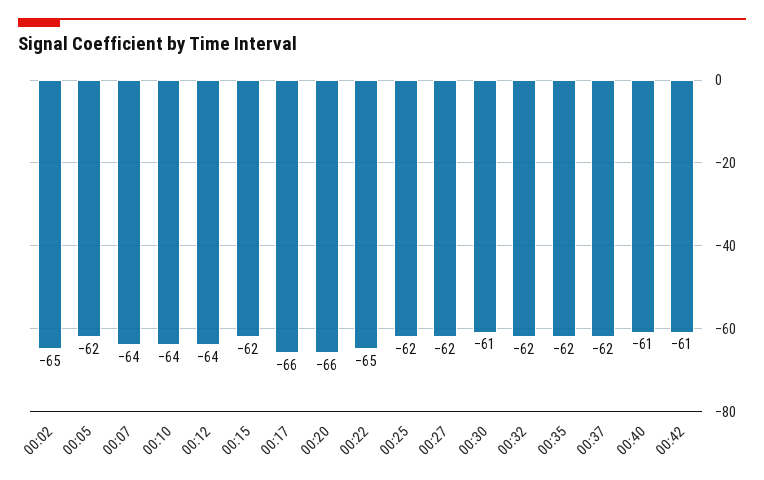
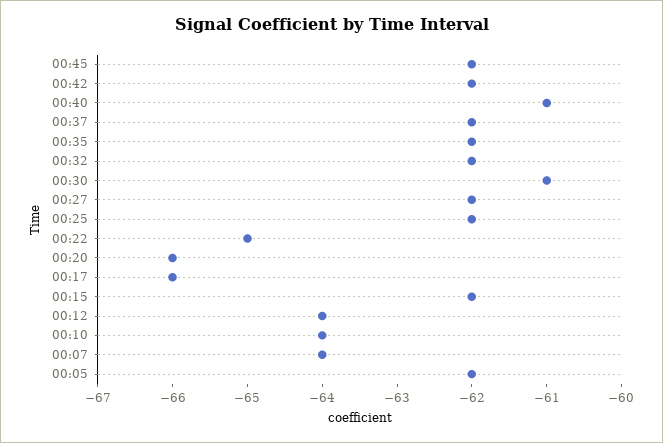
00:02: -65 -> none
00:42: -61 -> -62
00:45: none -> -62

